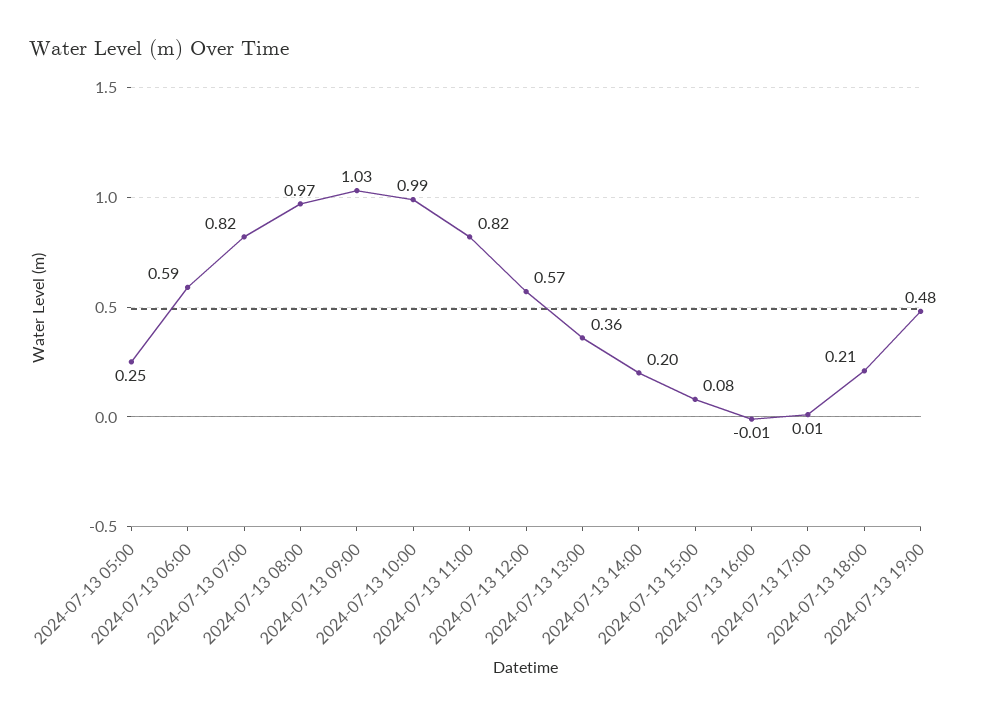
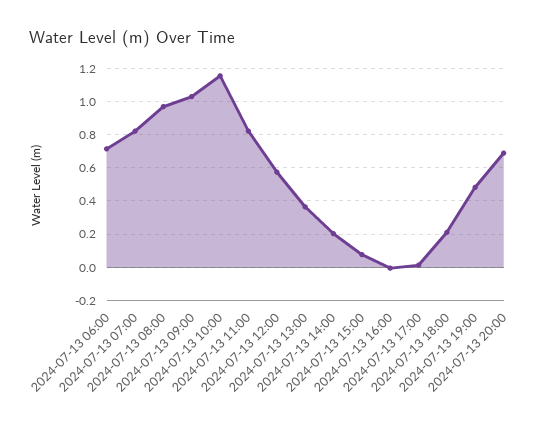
2024-07-13 05:00: 0.25 -> none
2024-07-13 06:00: 0.59 -> 0.7
2024-07-13 10:00: 0.99 -> 1.15
2024-07-13 20:00: none -> 0.7

